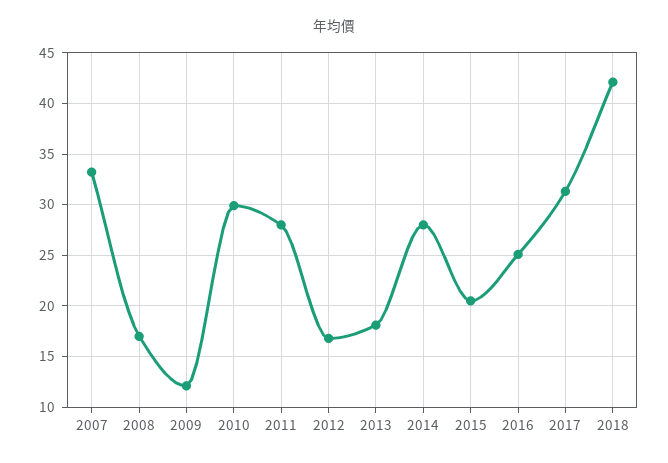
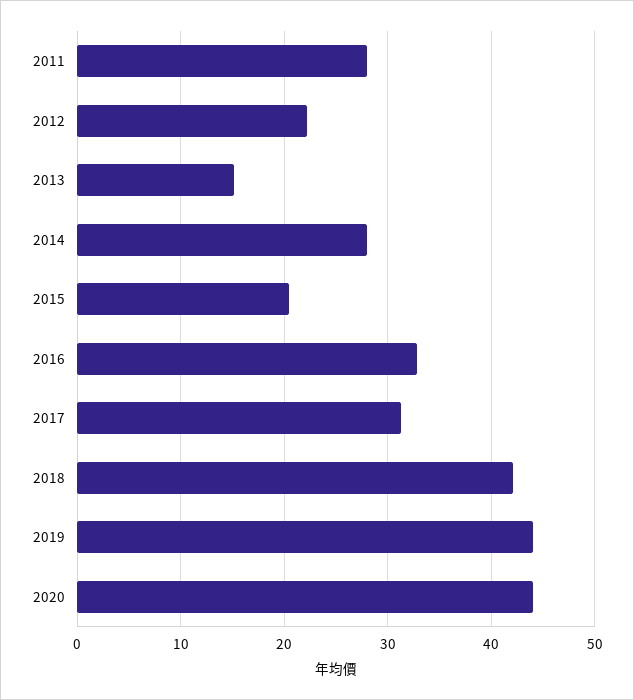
2007: 33 -> none
2008: 17 -> none
2009: 12 -> none
2010: 30 -> none
2012: 17 -> 22
2013: 18 -> 15
2016: 25 -> 33
2019: none -> 44
2020: none -> 44

